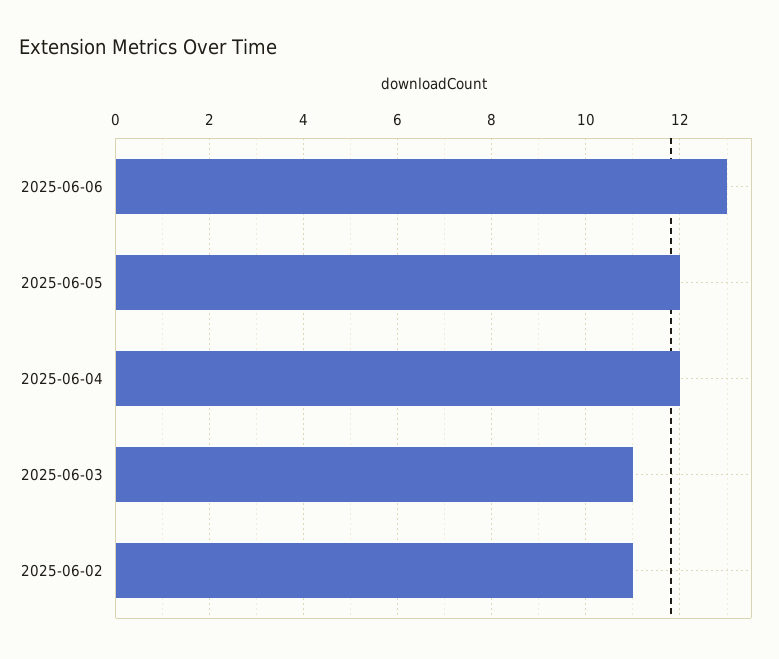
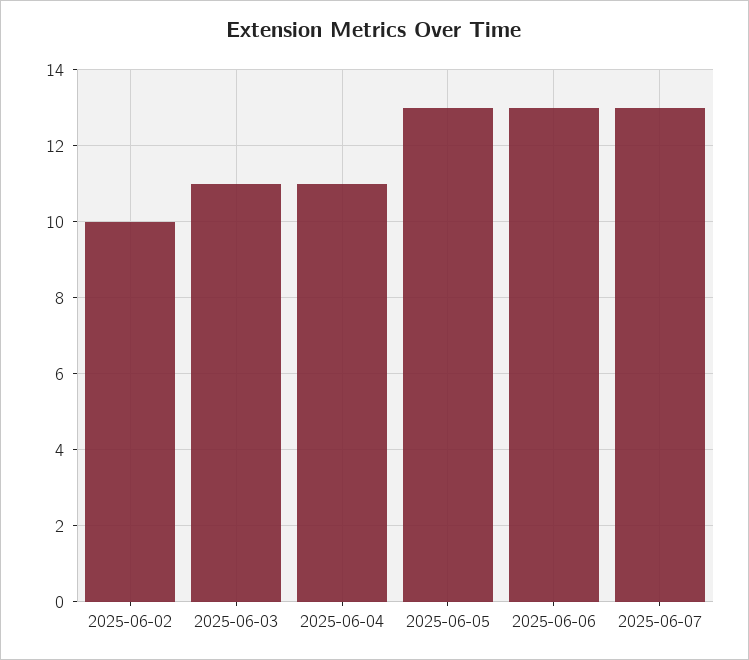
2025-06-05: 12 -> 13
2025-06-04: 12 -> 11
2025-06-02: 11 -> 10
2025-06-07: none -> 13

